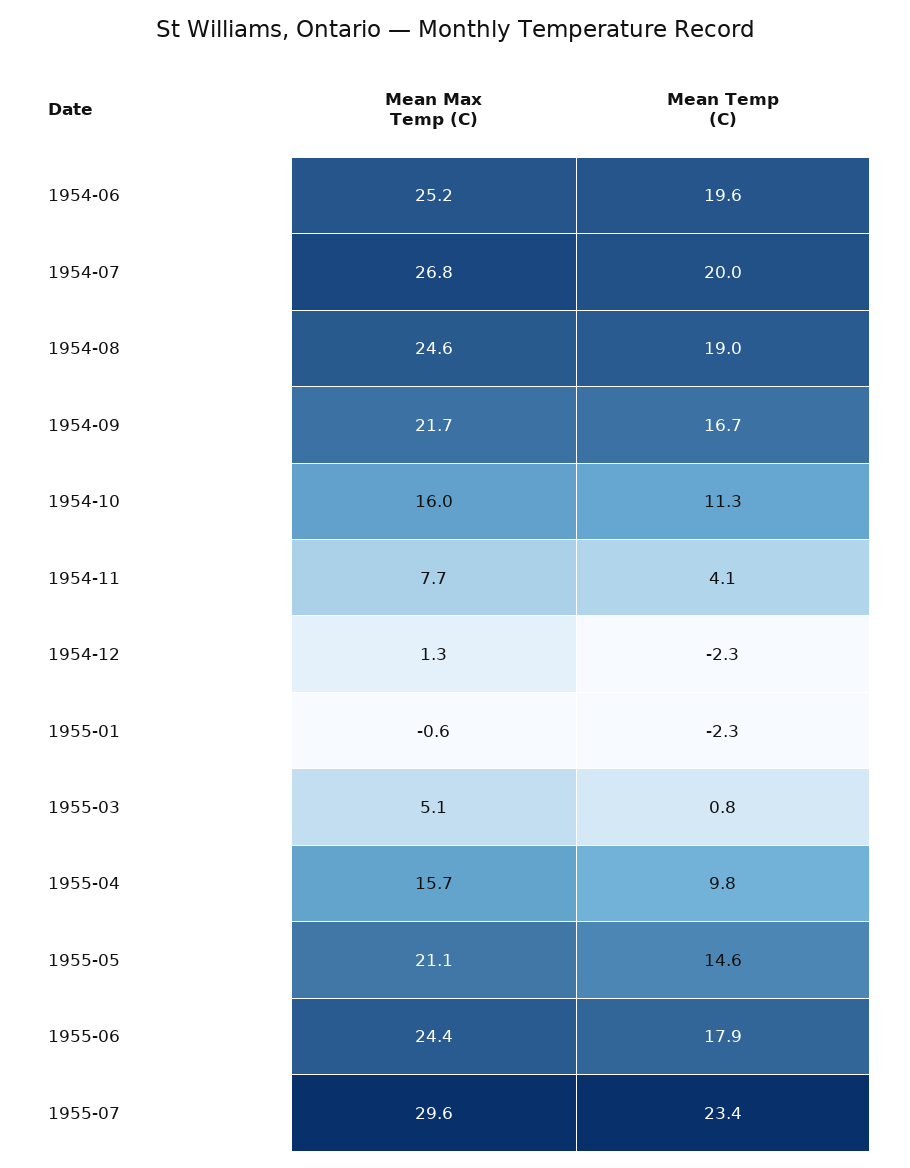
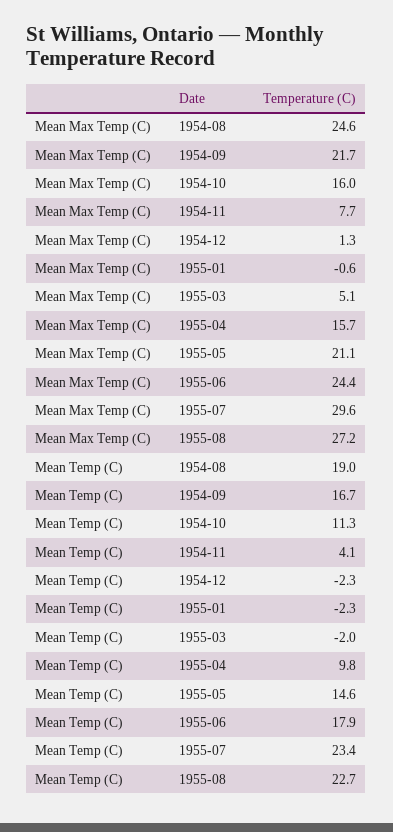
Mean Max Temp (C), 1954-06: 25.2 -> none
Mean Temp (C), 1954-06: 19.6 -> none
Mean Max Temp (C), 1954-07: 26.8 -> none
Mean Temp (C), 1954-07: 20 -> none
Mean Temp (C), 1955-03: 0.8 -> -2
Mean Max Temp (C), 1955-08: none -> 27.2
Mean Temp (C), 1955-08: none -> 22.7

